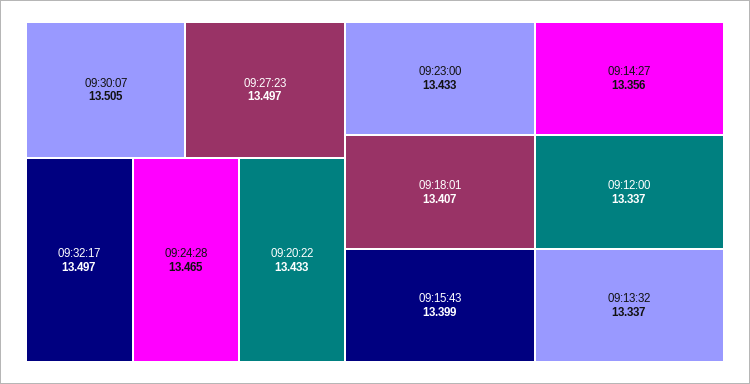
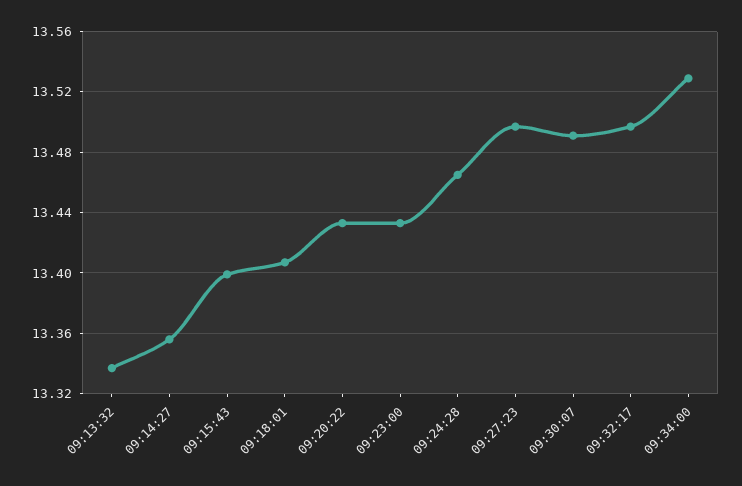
09:30:07: 13.505 -> 13.49
09:12:00: 13.337 -> none
09:34:00: none -> 13.53

